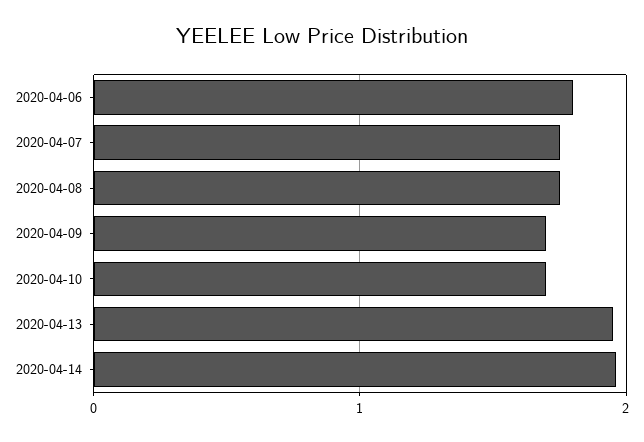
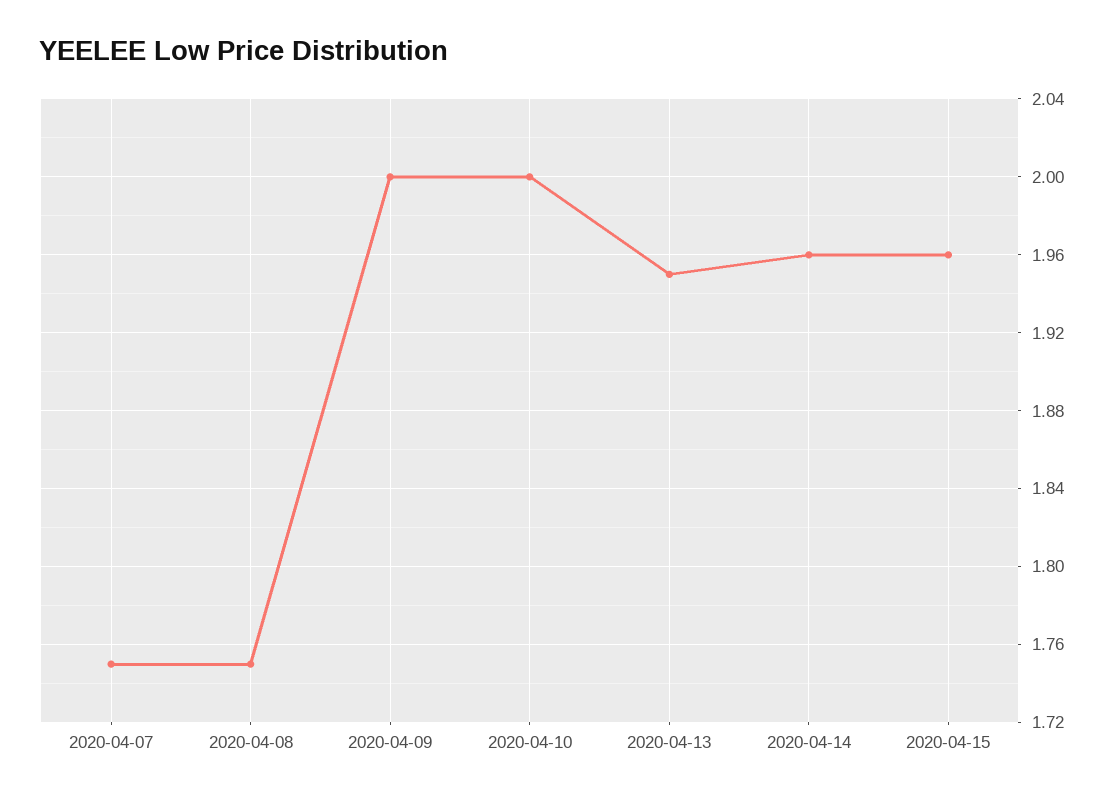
2020-04-06: 1.8 -> none
2020-04-09: 1.7 -> 2
2020-04-10: 1.7 -> 2
2020-04-15: none -> 1.96

